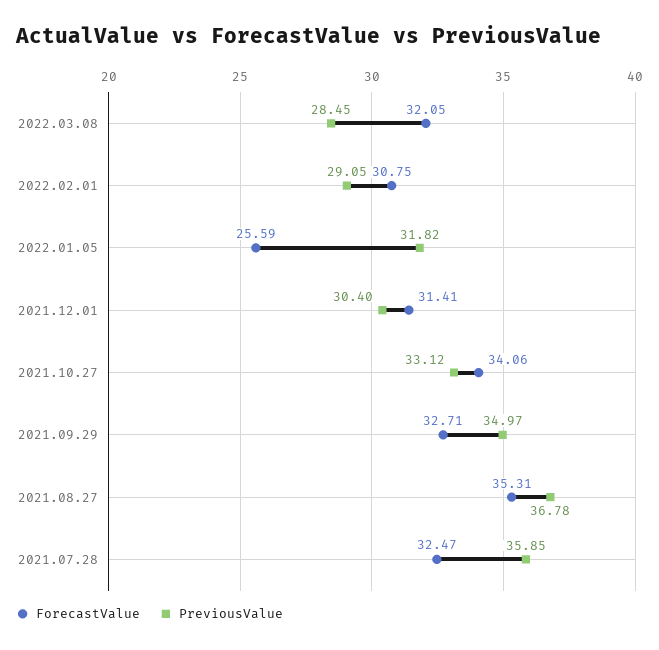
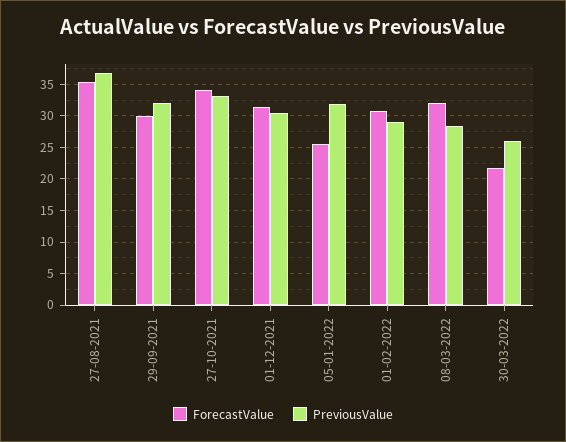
ForecastValue, 2021.09.29: 32.71 -> 30
PreviousValue, 2021.09.29: 34.97 -> 32
ForecastValue, 2021.07.28: 32.47 -> none
PreviousValue, 2021.07.28: 35.85 -> none
ForecastValue, 30-03-2022: none -> 22
PreviousValue, 30-03-2022: none -> 26

